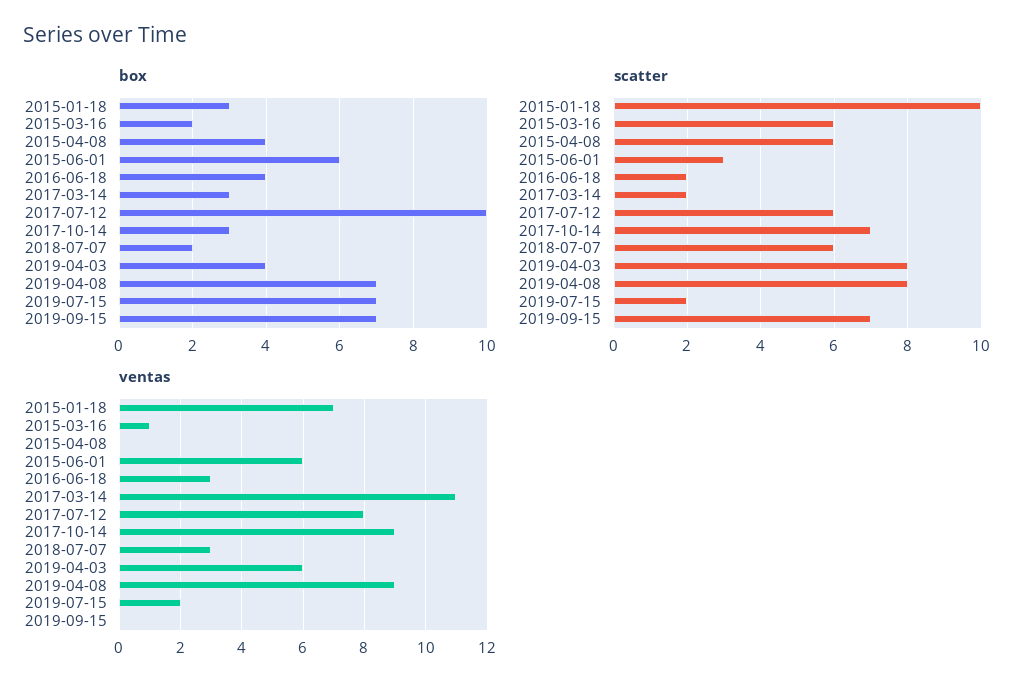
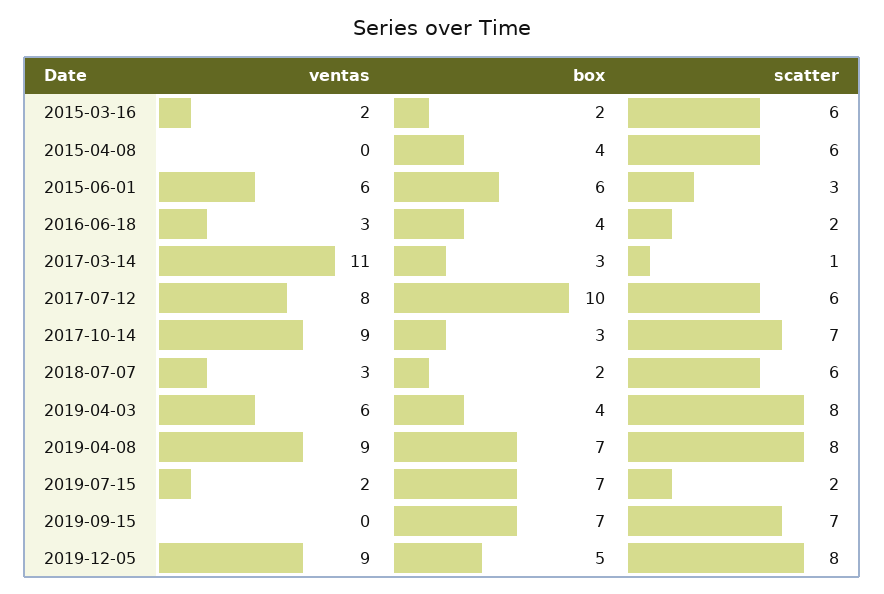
box, 2015-01-18: 3 -> none
scatter, 2015-01-18: 10 -> none
scatter, 2017-03-14: 2 -> 1
ventas, 2015-01-18: 7 -> none
ventas, 2015-03-16: 1 -> 2
ventas, 2019-12-05: none -> 9
box, 2019-12-05: none -> 5
scatter, 2019-12-05: none -> 8

